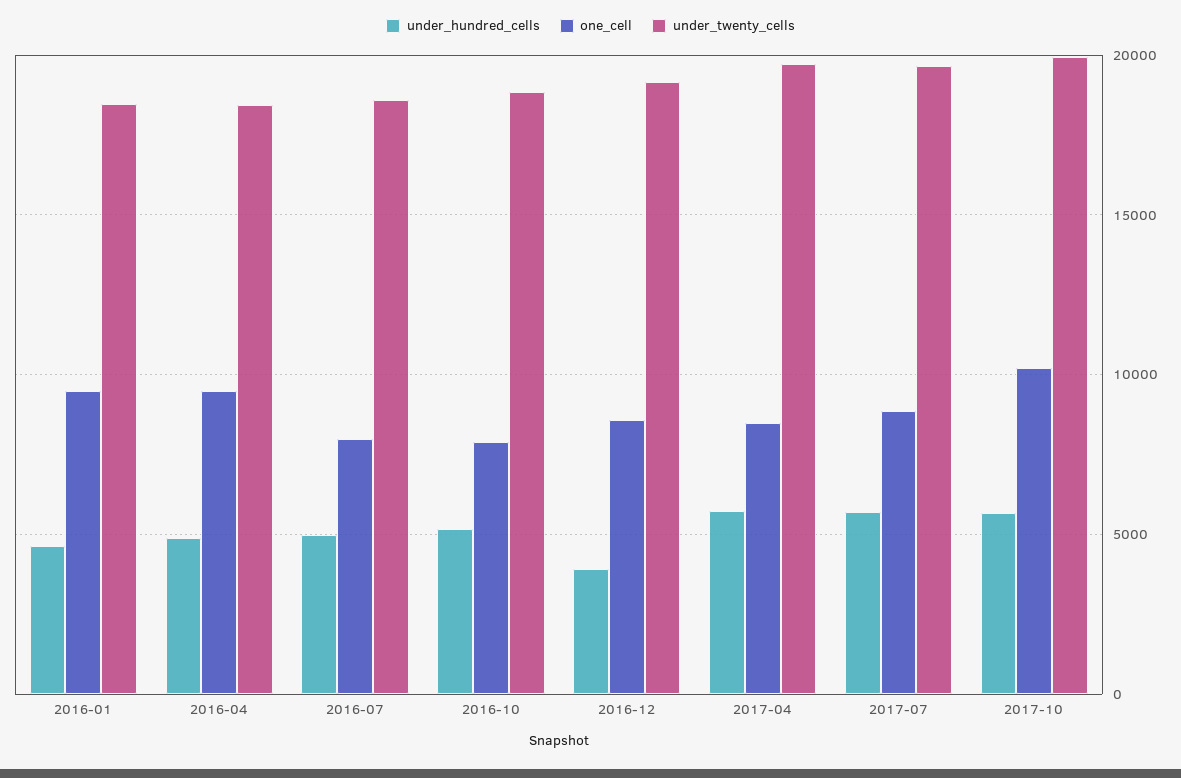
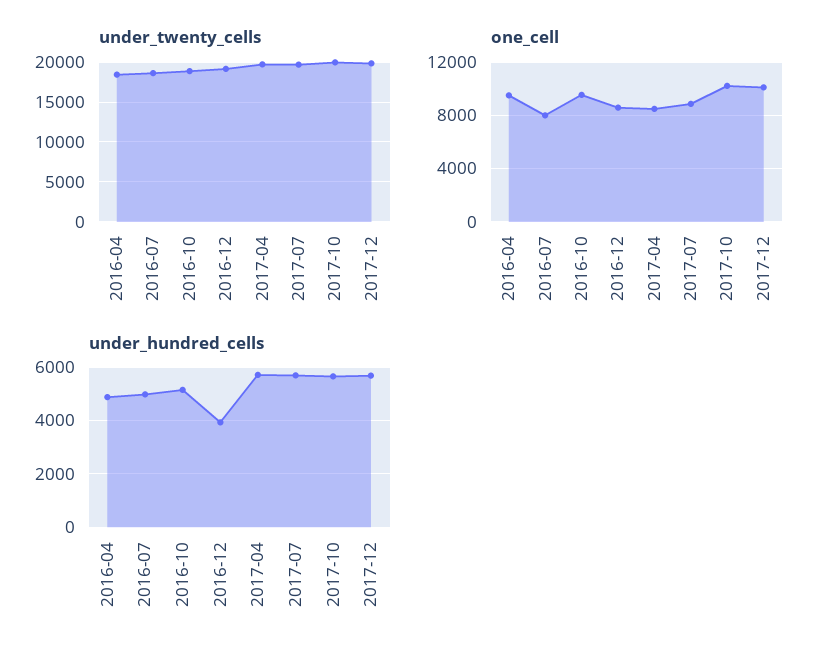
under_hundred_cells, 2016-01: 4500 -> none
one_cell, 2016-01: 9500 -> none
under_twenty_cells, 2016-01: 18500 -> none
one_cell, 2016-10: 8000 -> 9500
under_twenty_cells, 2017-12: none -> 20000
one_cell, 2017-12: none -> 10000
under_hundred_cells, 2017-12: none -> 5750

